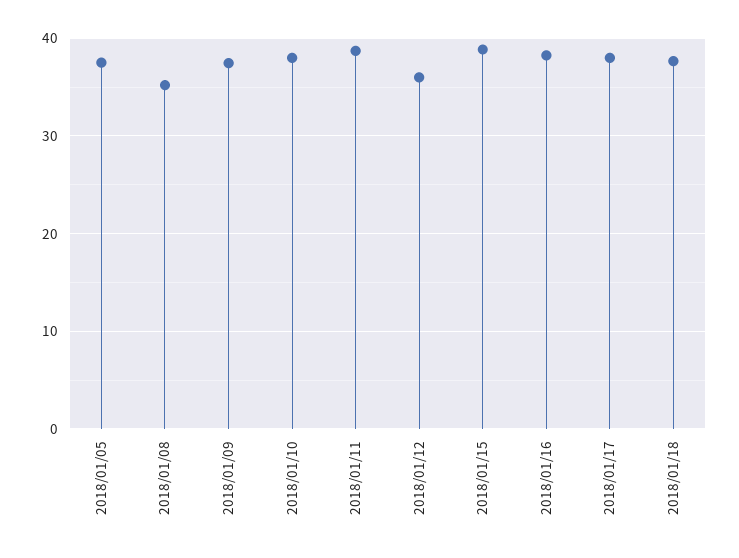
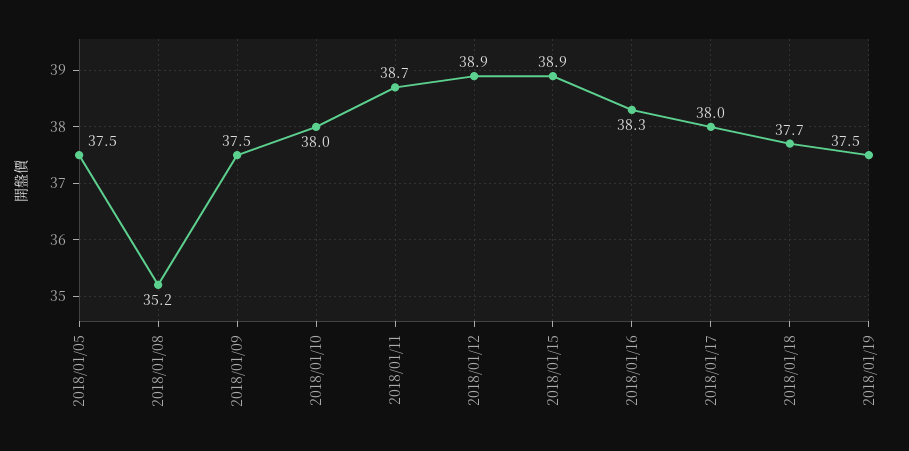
2018/01/12: 36 -> 38.9
2018/01/19: none -> 37.5

